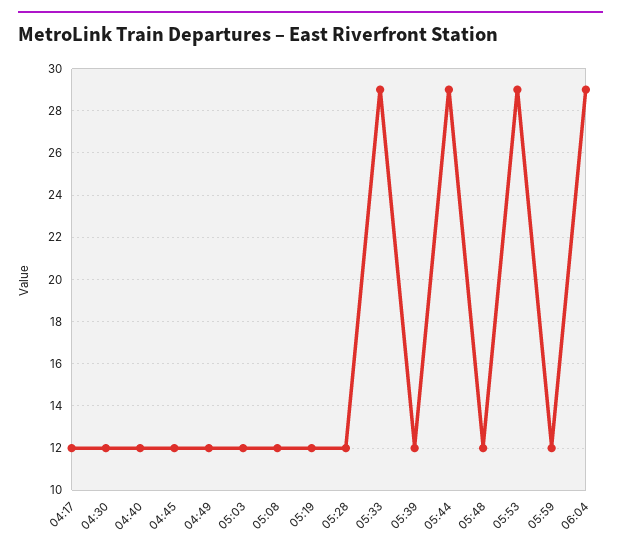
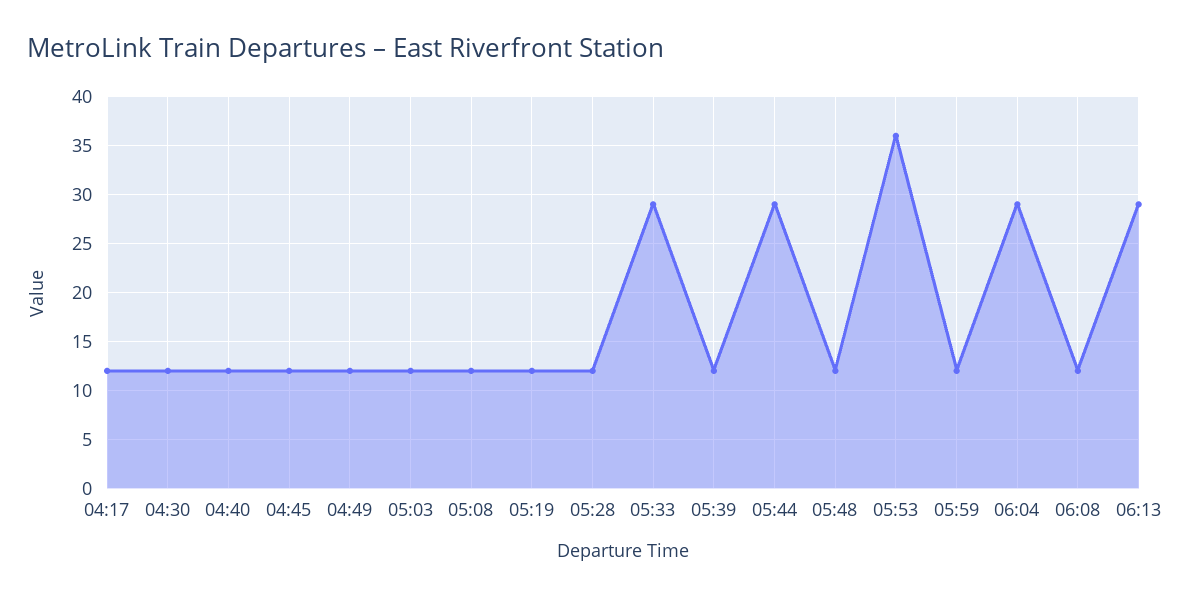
05:53: 29 -> 36
06:08: none -> 12
06:13: none -> 29

